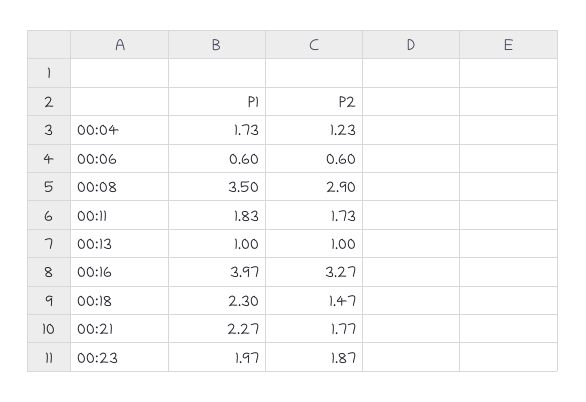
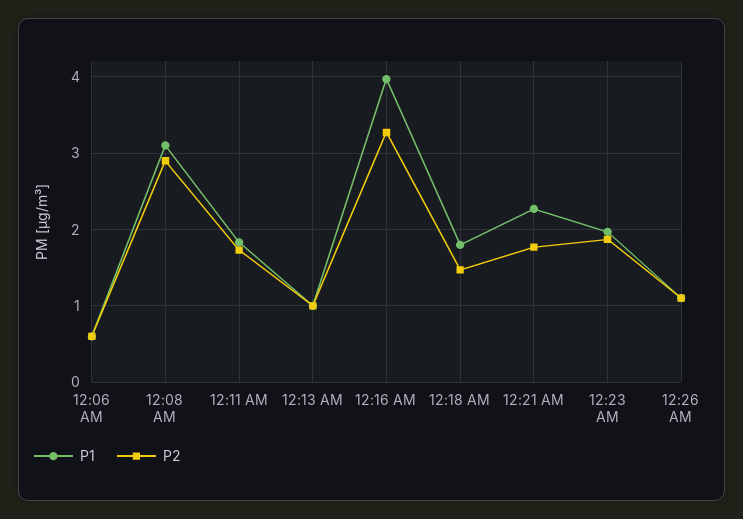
P1, 00:04: 1.73 -> none
P2, 00:04: 1.23 -> none
P1, 00:08: 3.5 -> 3.1
P1, 00:18: 2.3 -> 1.8
P1, 12:26 AM: none -> 1.1
P2, 12:26 AM: none -> 1.1

